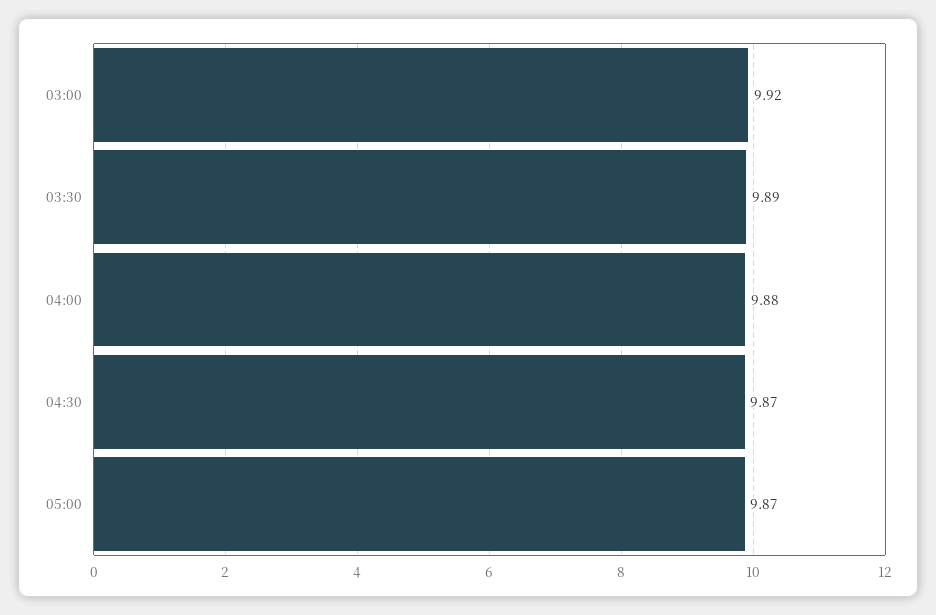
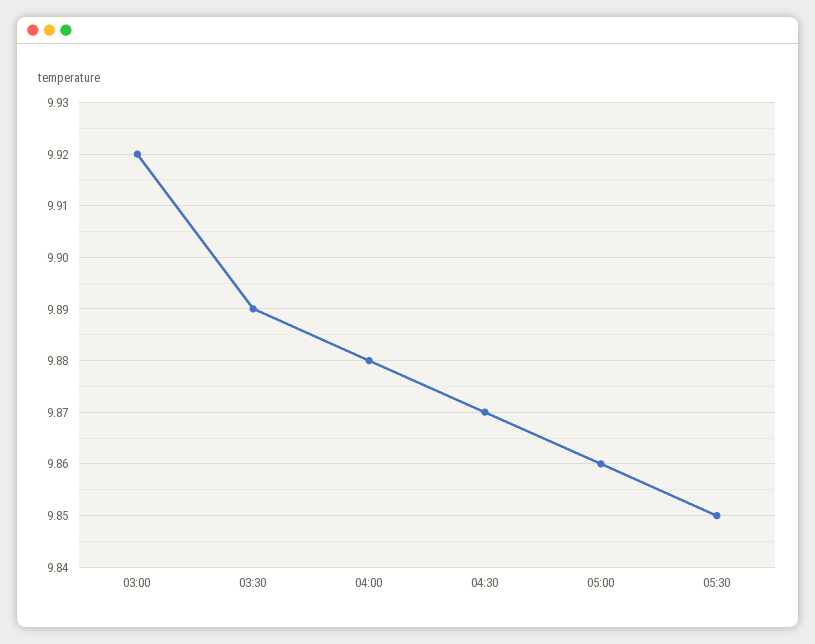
05:00: 9.87 -> 9.86
05:30: none -> 9.85

